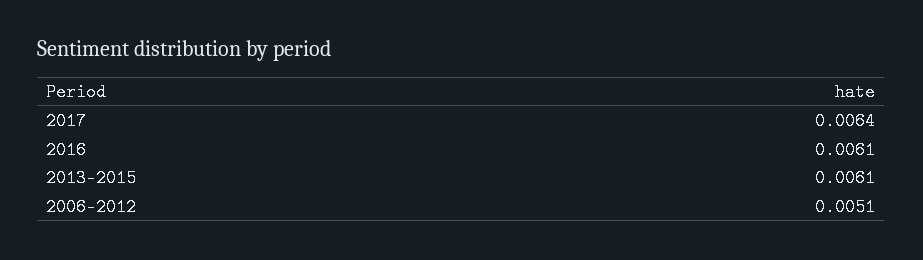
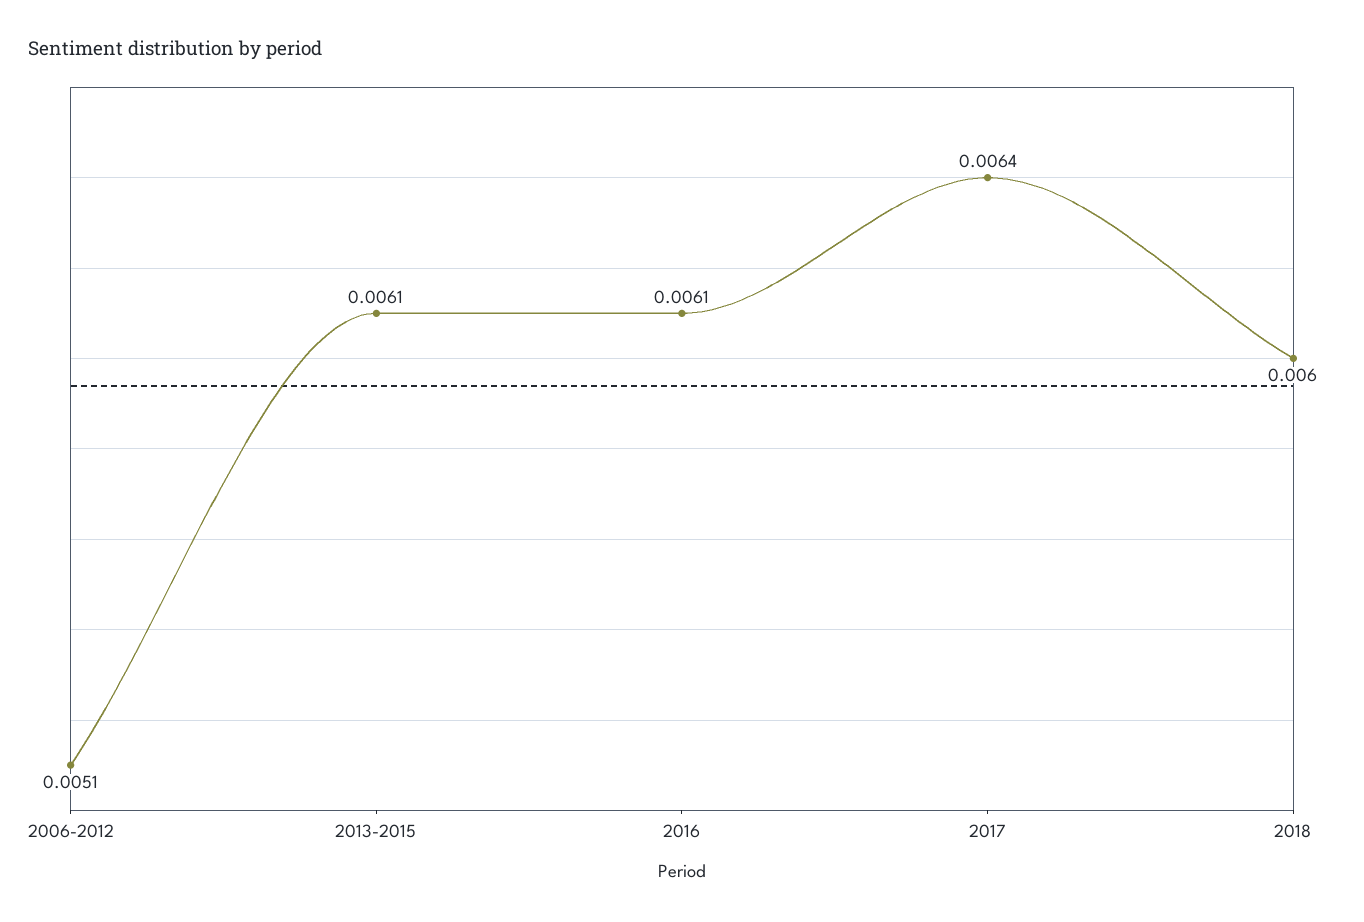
2018: none -> 0.006

